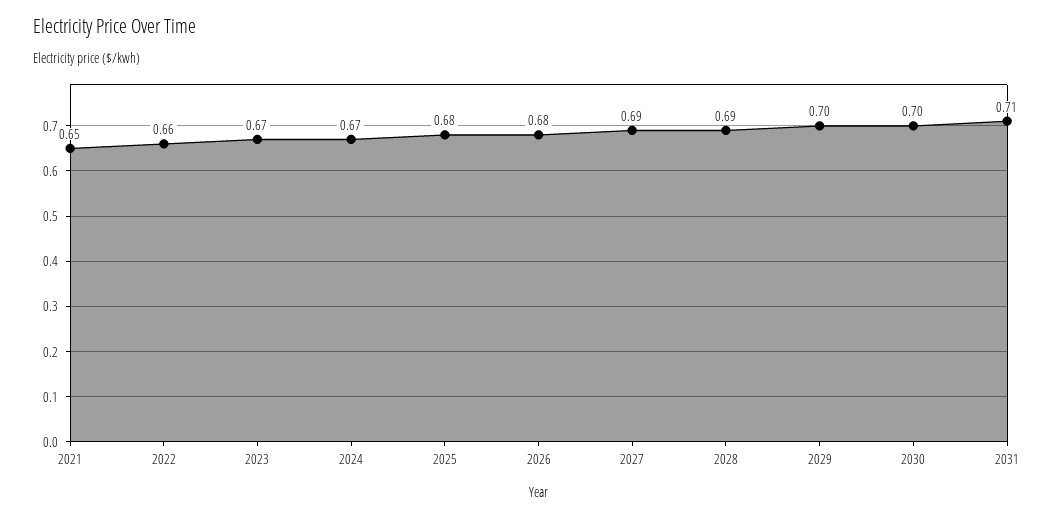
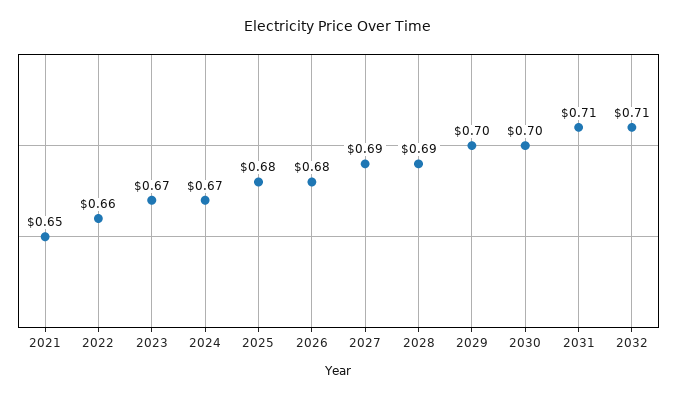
2032: none -> 0.71

